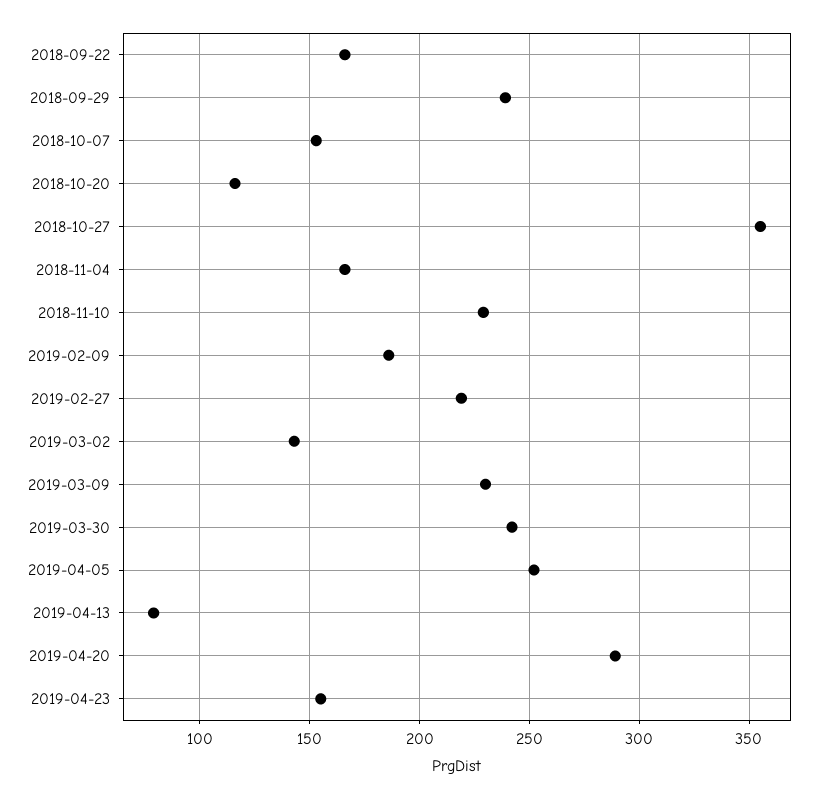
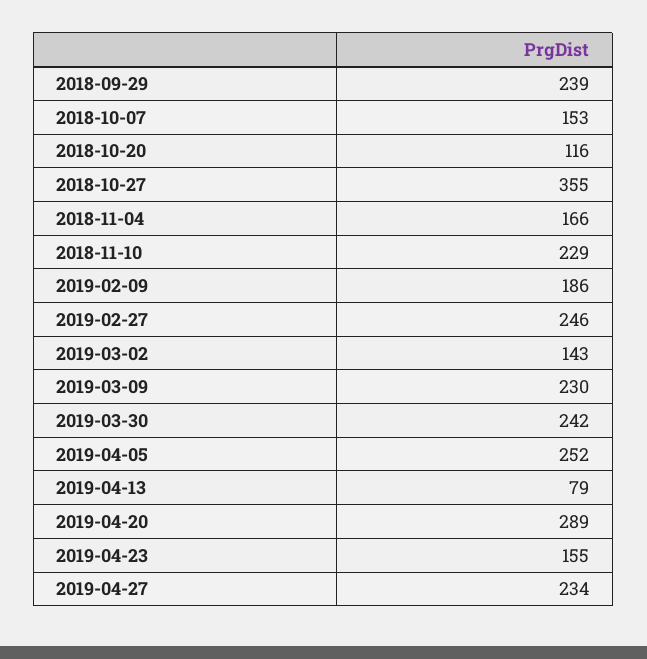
2018-09-22: 165 -> none
2019-02-27: 220 -> 246
2019-04-27: none -> 234

